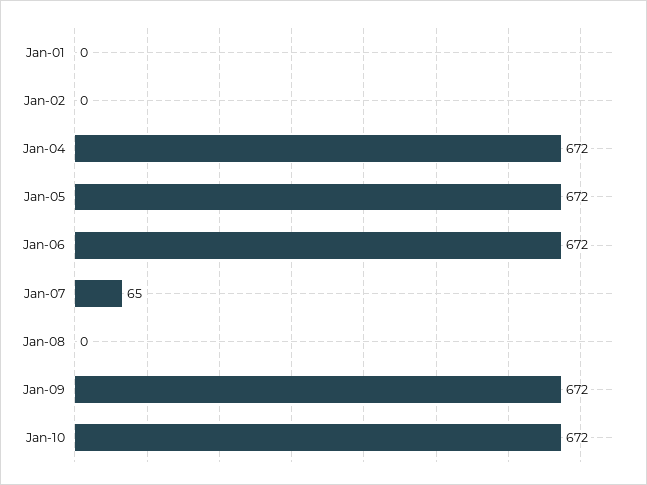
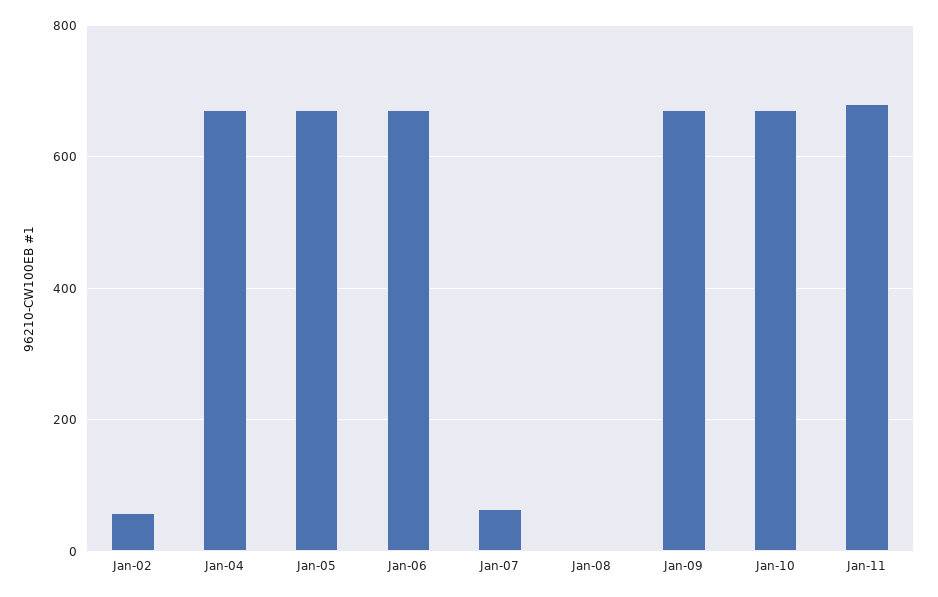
Jan-01: 0 -> none
Jan-02: 0 -> 60
Jan-11: none -> 680

